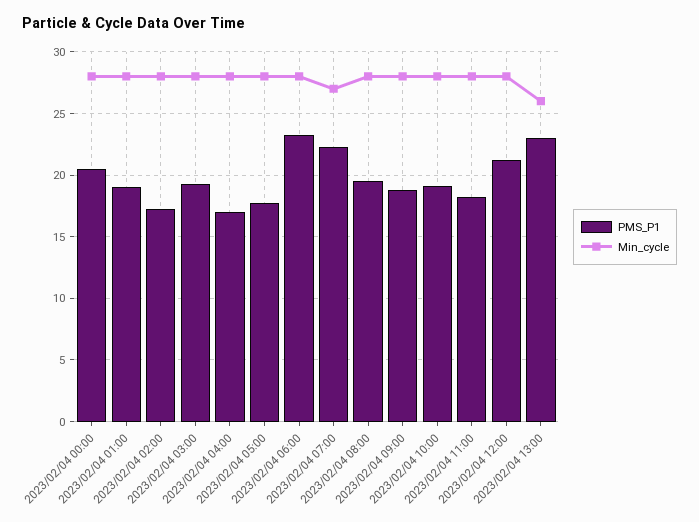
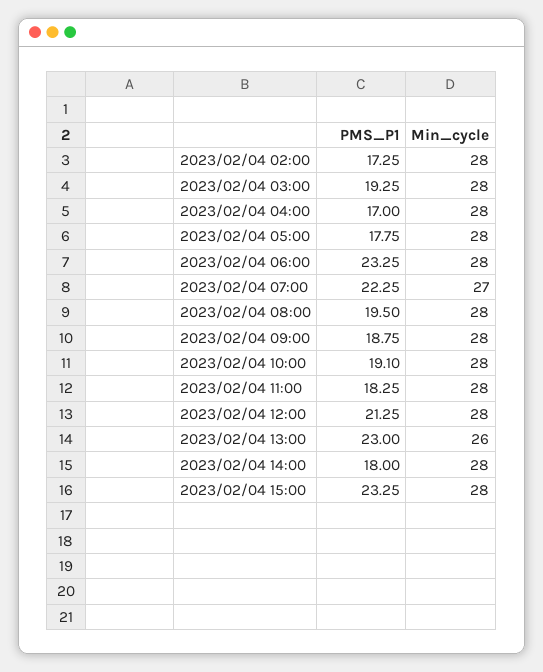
PMS_P1, 2023/02/04 00:00: 20.5 -> none
Min_cycle, 2023/02/04 00:00: 28 -> none
PMS_P1, 2023/02/04 01:00: 19 -> none
Min_cycle, 2023/02/04 01:00: 28 -> none
PMS_P1, 2023/02/04 14:00: none -> 18
Min_cycle, 2023/02/04 14:00: none -> 28
PMS_P1, 2023/02/04 15:00: none -> 23.25
Min_cycle, 2023/02/04 15:00: none -> 28

